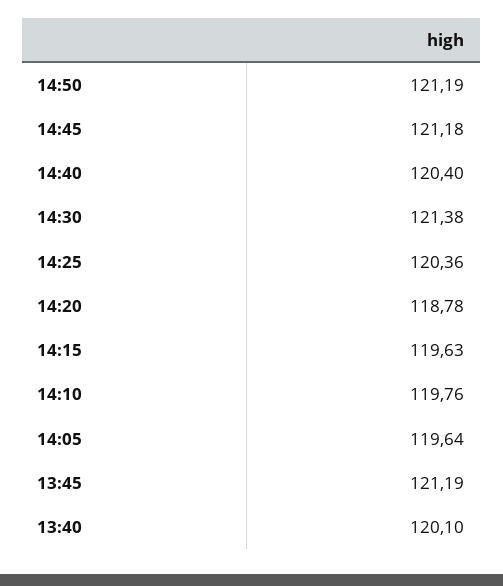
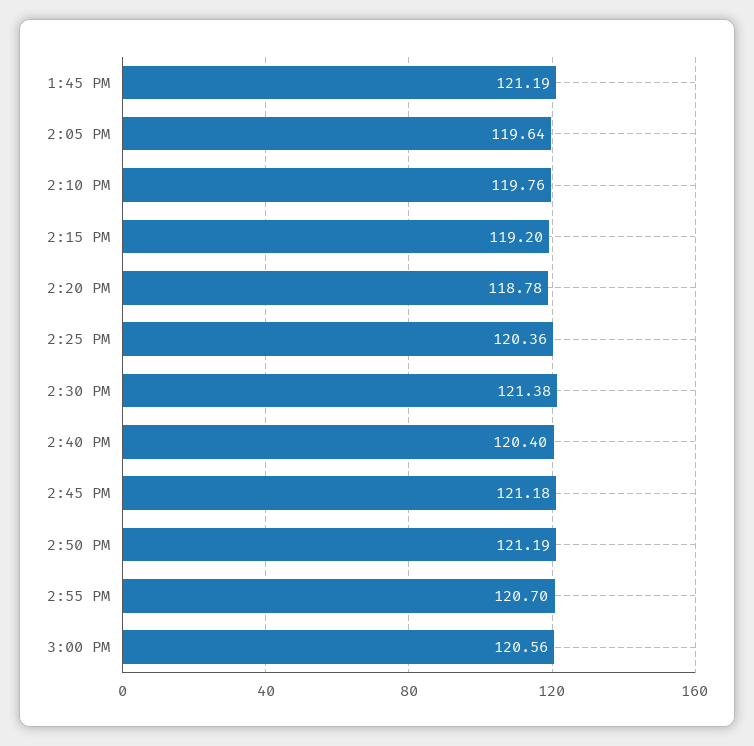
14:15: 119.63 -> 119.2
13:40: 120.1 -> none
2:55 PM: none -> 120.7
3:00 PM: none -> 120.56

